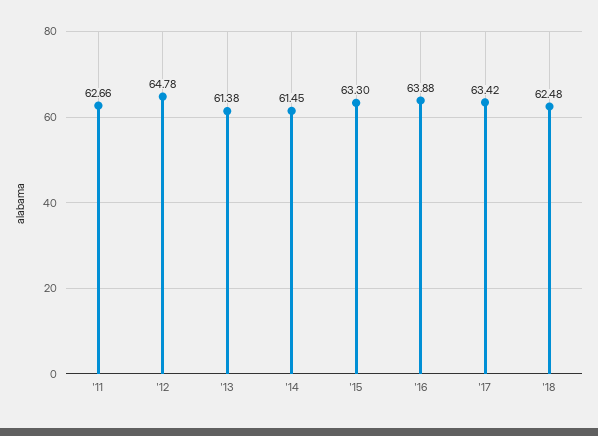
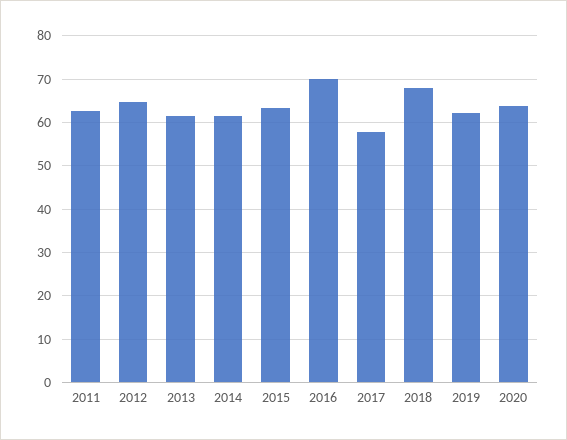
'16: 63.88 -> 70
'17: 63.42 -> 58
'18: 62.48 -> 68
2019: none -> 62
2020: none -> 64

